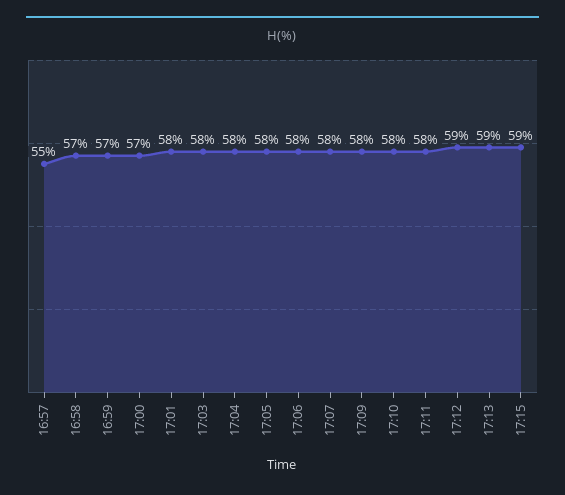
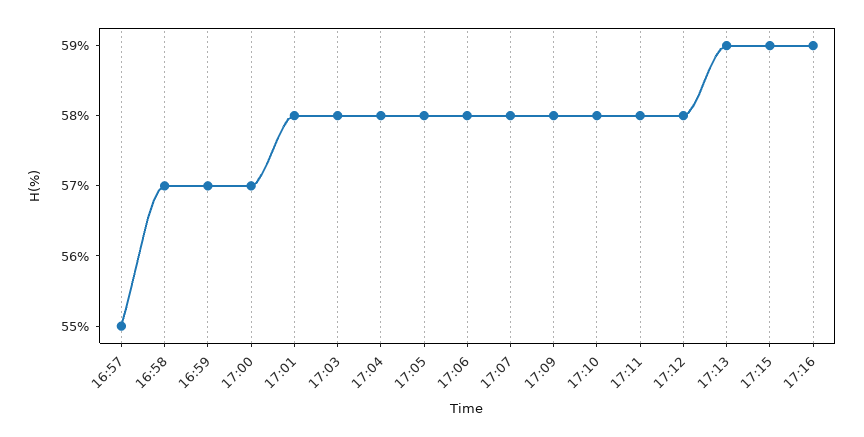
17:12: 59 -> 58
17:16: none -> 59

